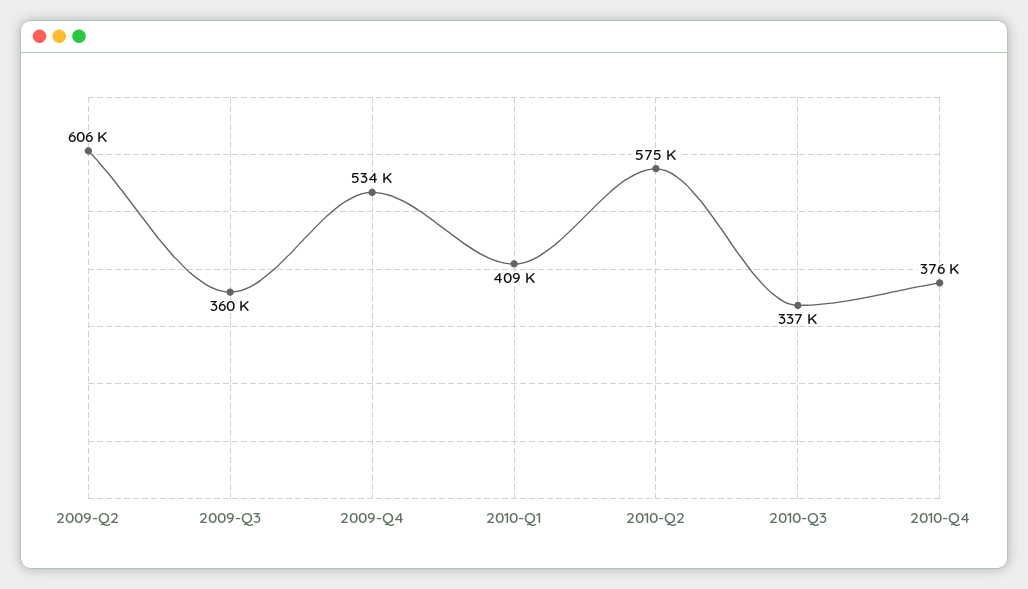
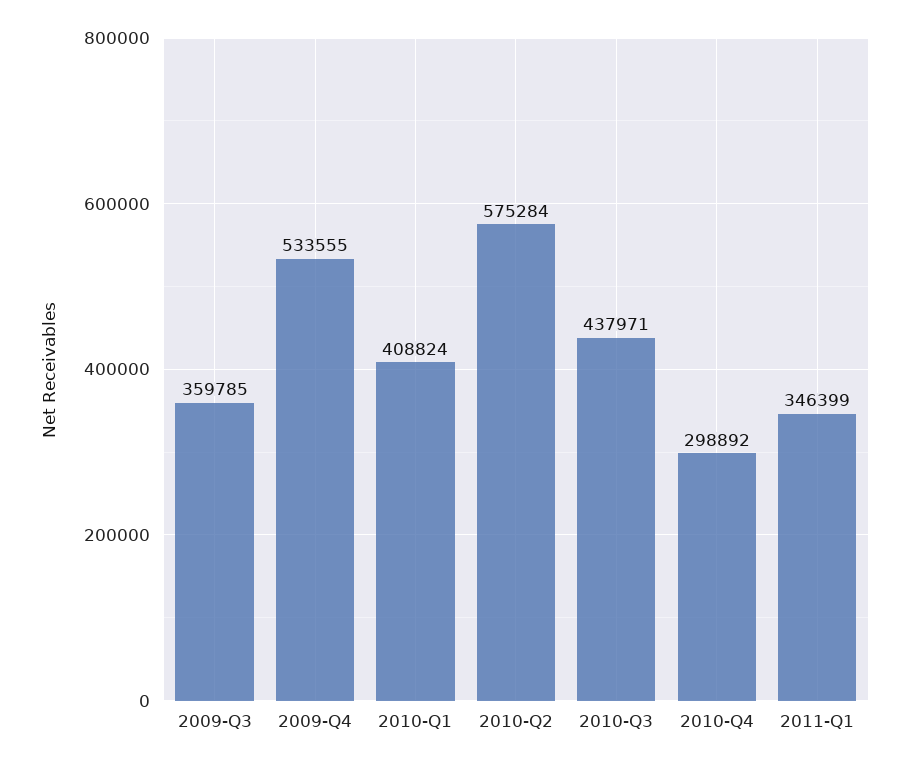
2009-Q2: 606000 -> none
2010-Q3: 337000 -> 437971
2010-Q4: 376000 -> 298892
2011-Q1: none -> 346399

